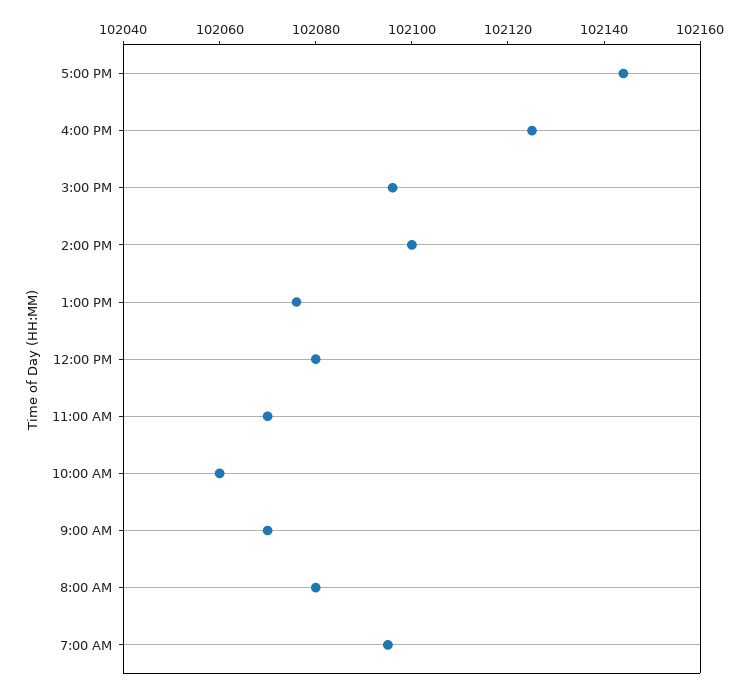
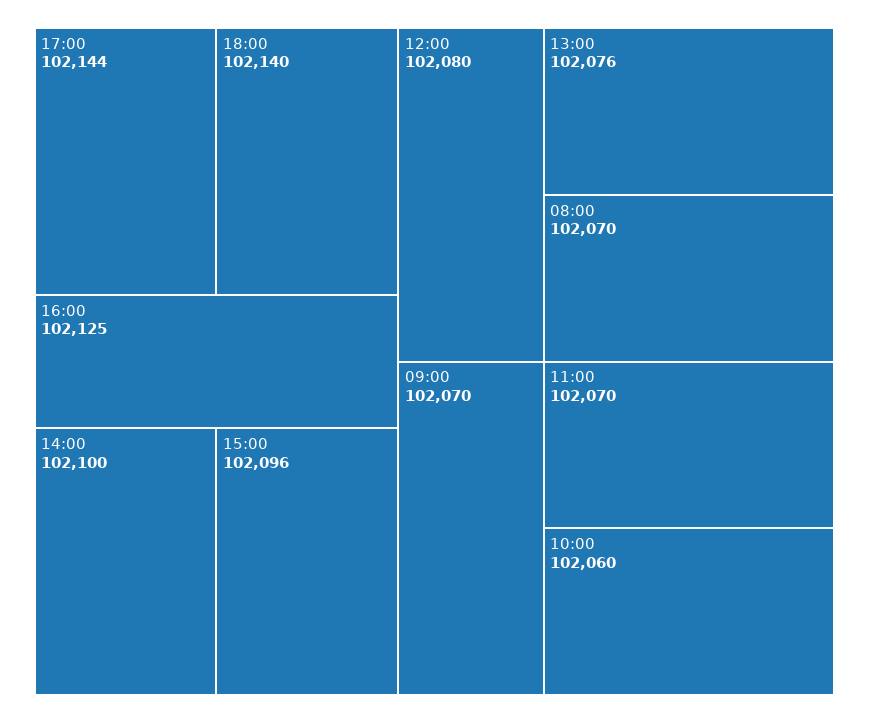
8:00 AM: 102080 -> 102070
7:00 AM: 102095 -> none
18:00: none -> 102140

